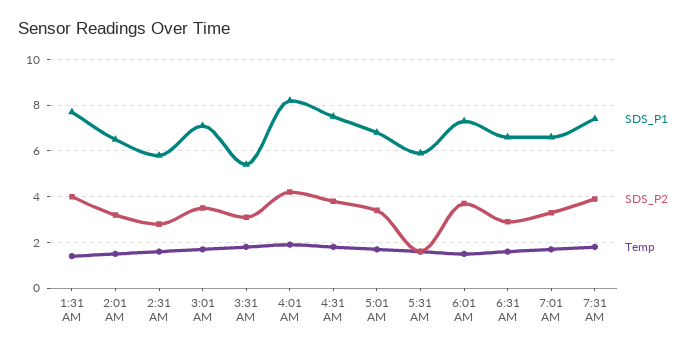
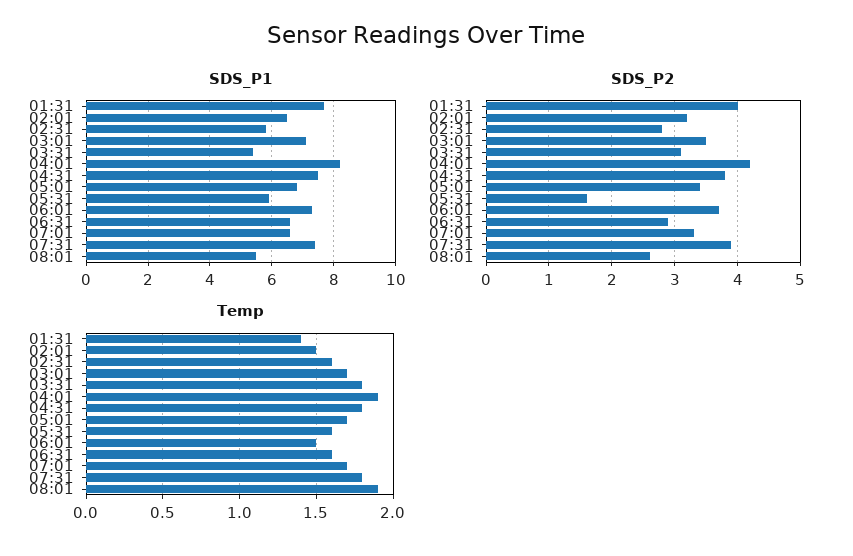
SDS_P1, 08:01: none -> 5.5
SDS_P2, 08:01: none -> 2.6
Temp, 08:01: none -> 1.9

